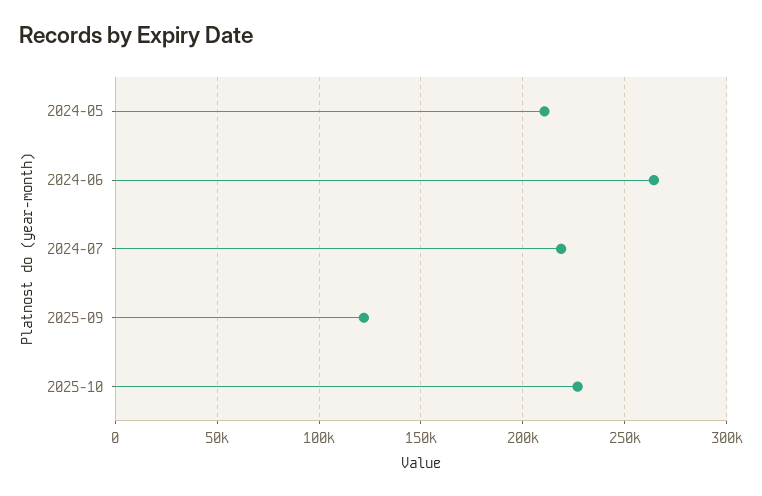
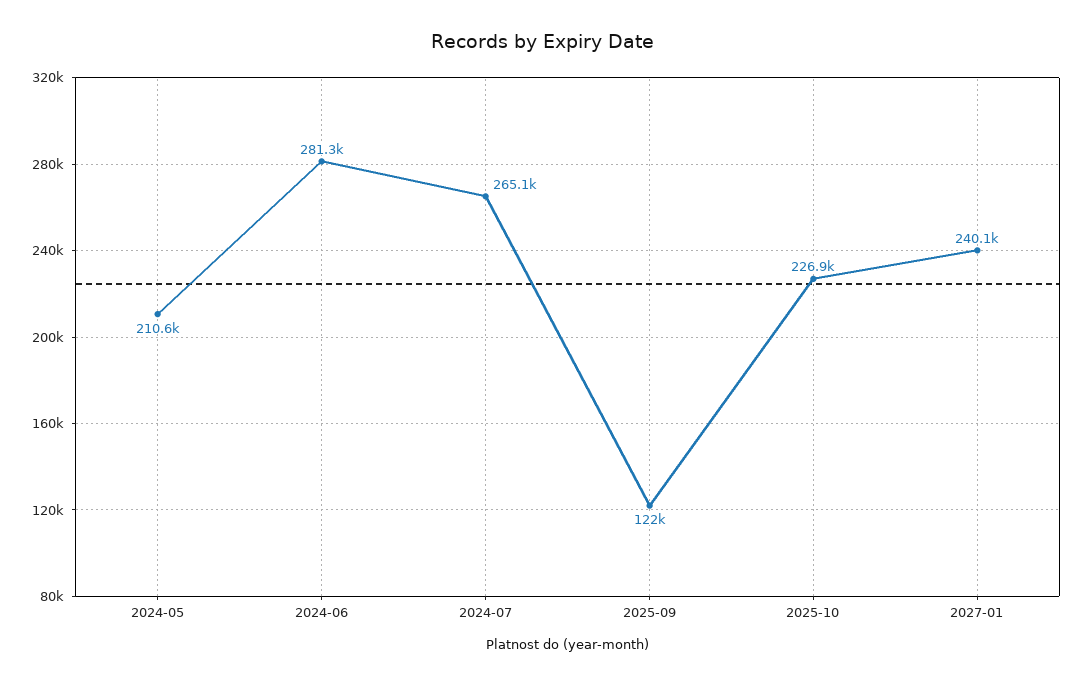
2024-06: 265000 -> 281300
2024-07: 220000 -> 265100
2027-01: none -> 240100

